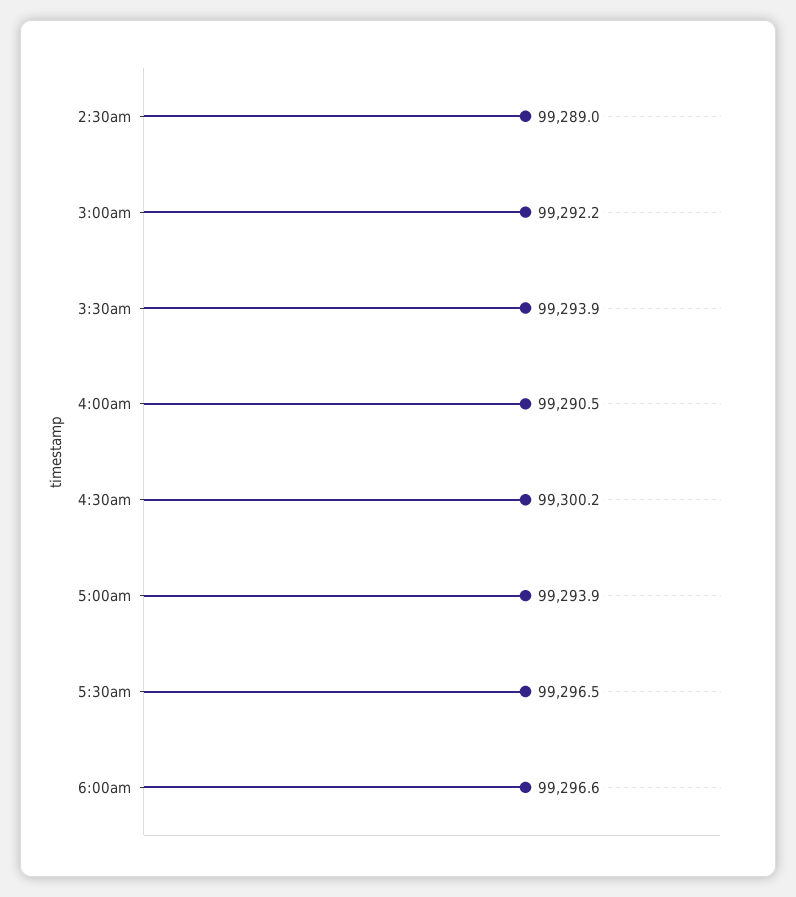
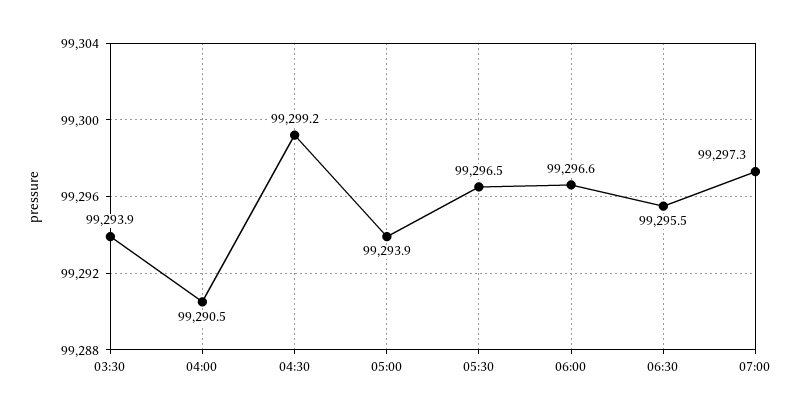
2:30am: 99289 -> none
3:00am: 99292.2 -> none
4:30am: 99300.2 -> 99299.2
06:30: none -> 99295.5
07:00: none -> 99297.3

